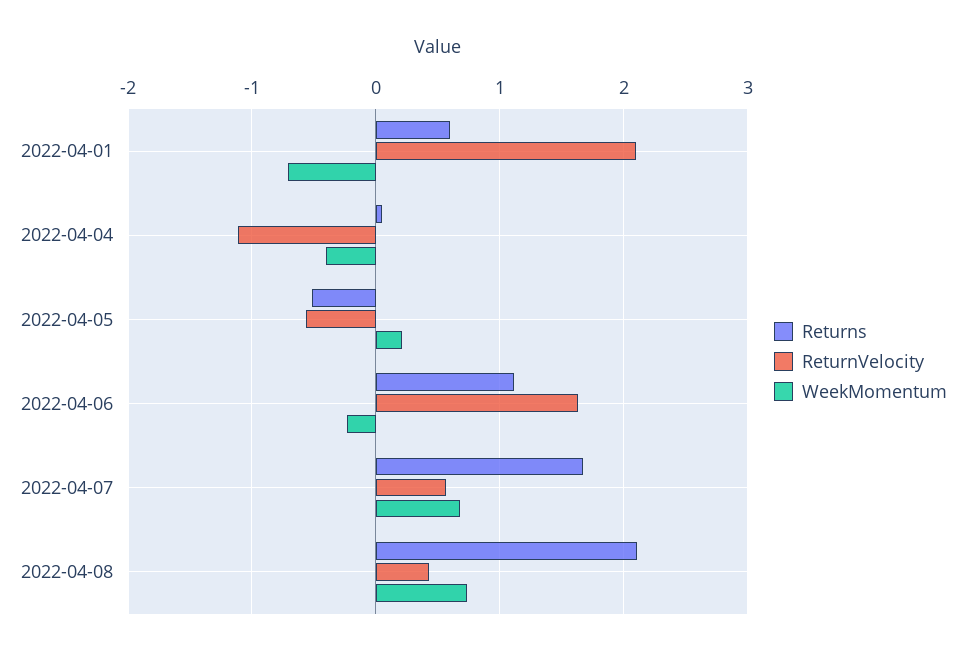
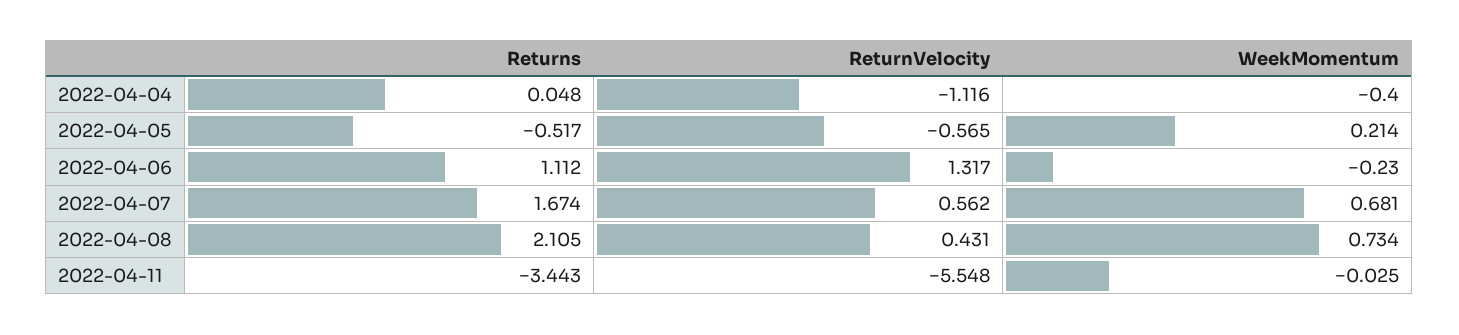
Returns, 2022-04-01: 0.6 -> none
ReturnVelocity, 2022-04-01: 2.1 -> none
WeekMomentum, 2022-04-01: -0.7 -> none
ReturnVelocity, 2022-04-06: 1.6 -> 1.317
Returns, 2022-04-11: none -> -3.443
ReturnVelocity, 2022-04-11: none -> -5.548
WeekMomentum, 2022-04-11: none -> -0.025

